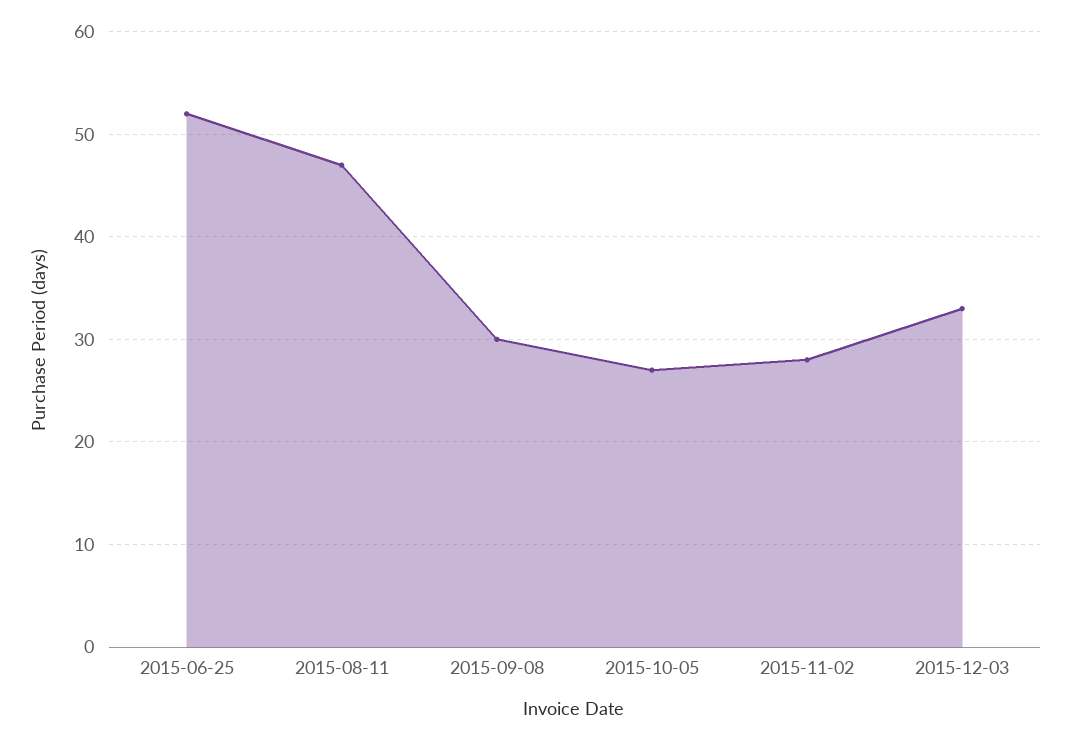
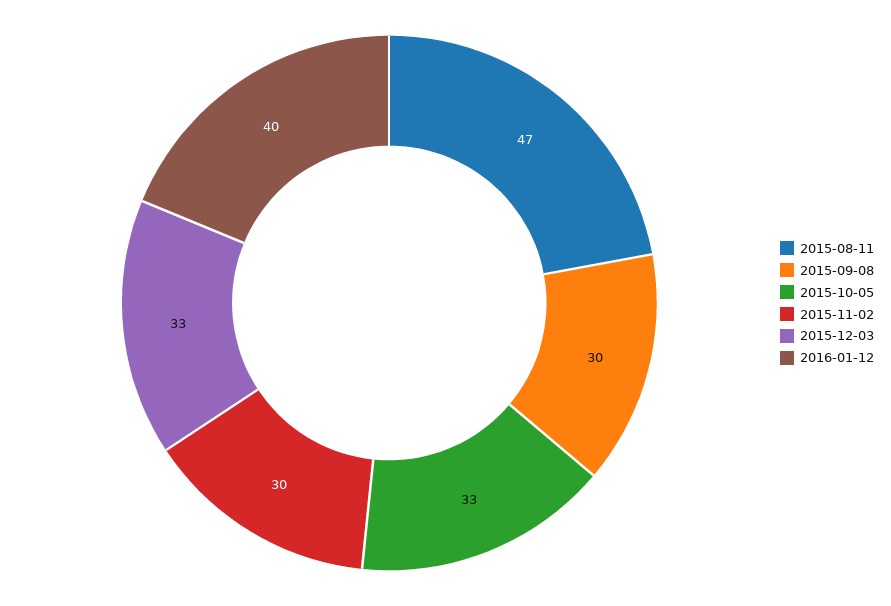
2015-06-25: 52 -> none
2015-10-05: 27 -> 33
2015-11-02: 28 -> 30
2016-01-12: none -> 40

